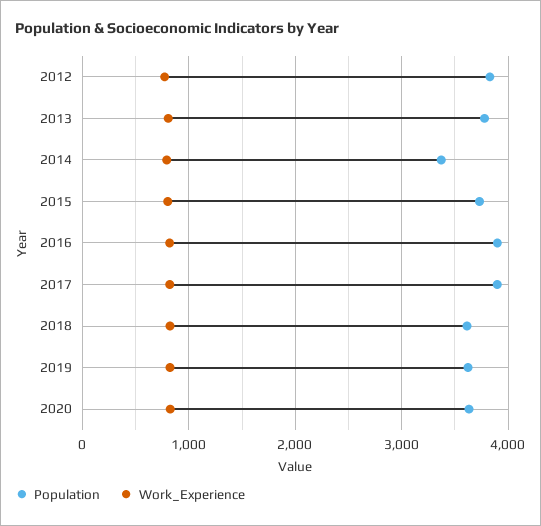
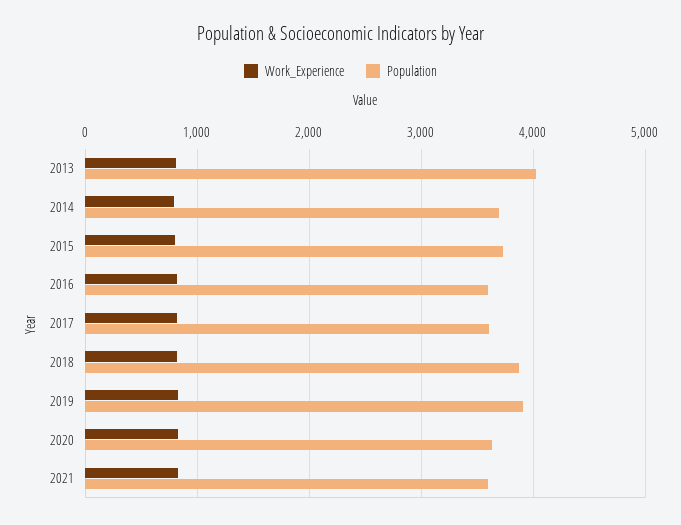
Population, 2012: 3800 -> none
Work_Experience, 2012: 800 -> none
Population, 2013: 3800 -> 4000
Population, 2014: 3400 -> 3700
Population, 2016: 3900 -> 3600
Population, 2017: 3900 -> 3600
Population, 2018: 3600 -> 3900
Population, 2019: 3600 -> 3900
Work_Experience, 2021: none -> 800
Population, 2021: none -> 3600

